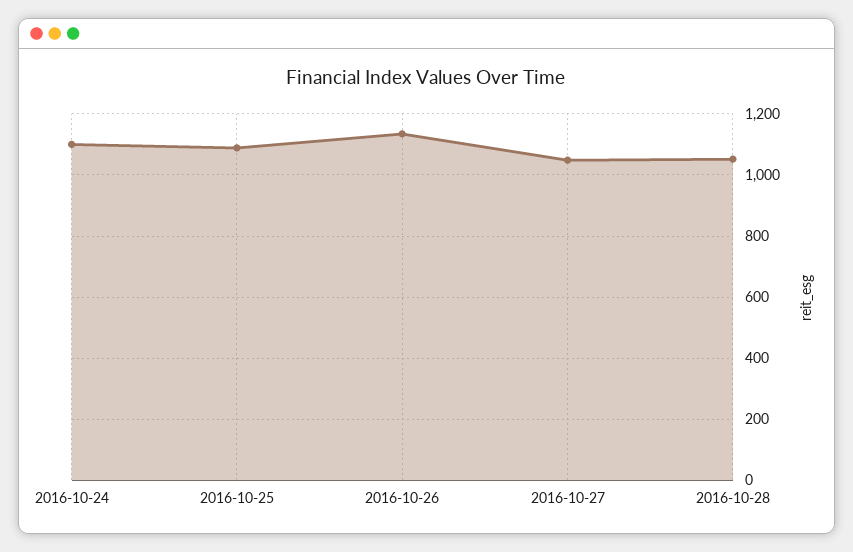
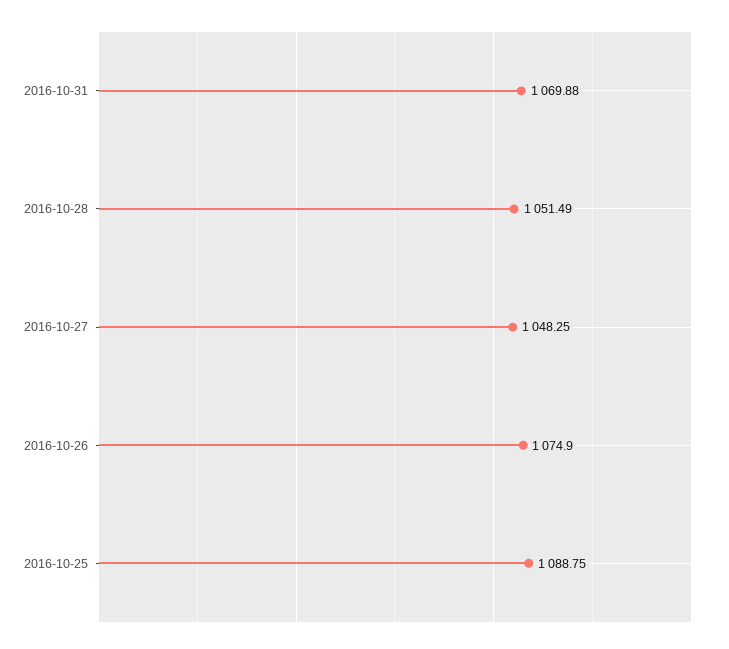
2016-10-24: 1100 -> none
2016-10-26: 1140 -> 1074.9
2016-10-31: none -> 1069.88

